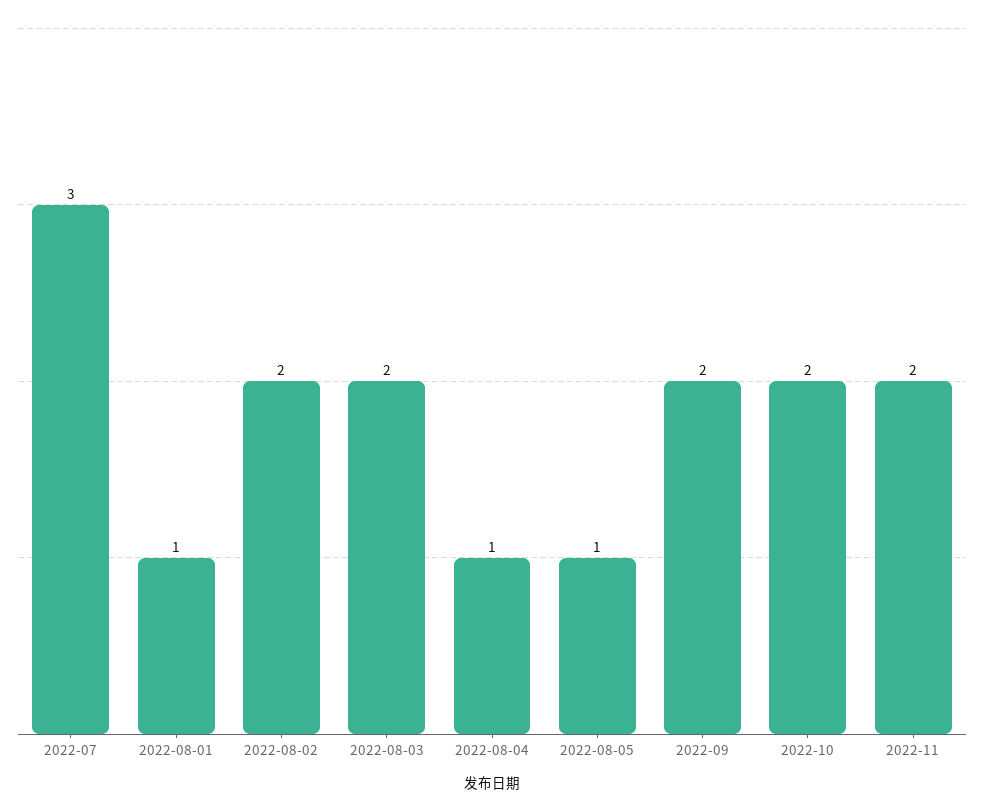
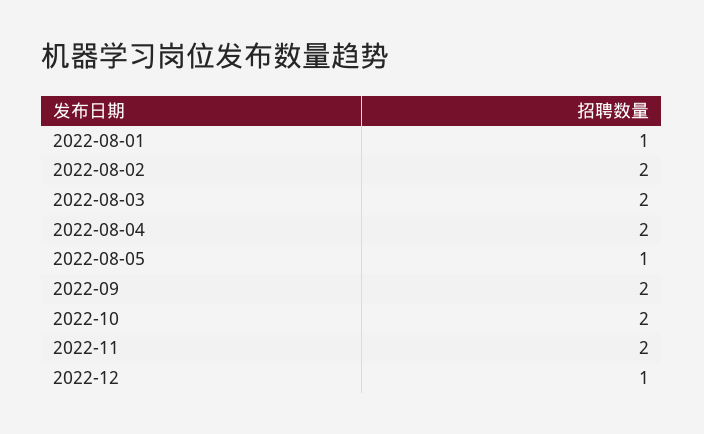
2022-07: 3 -> none
2022-08-04: 1 -> 2
2022-12: none -> 1

